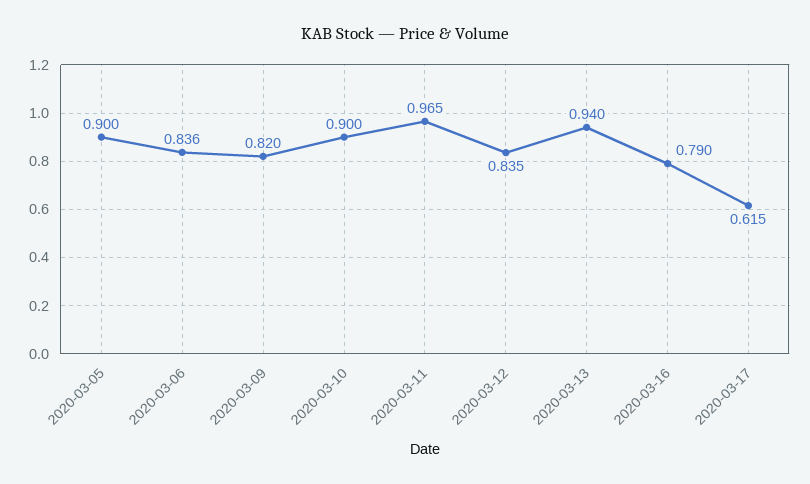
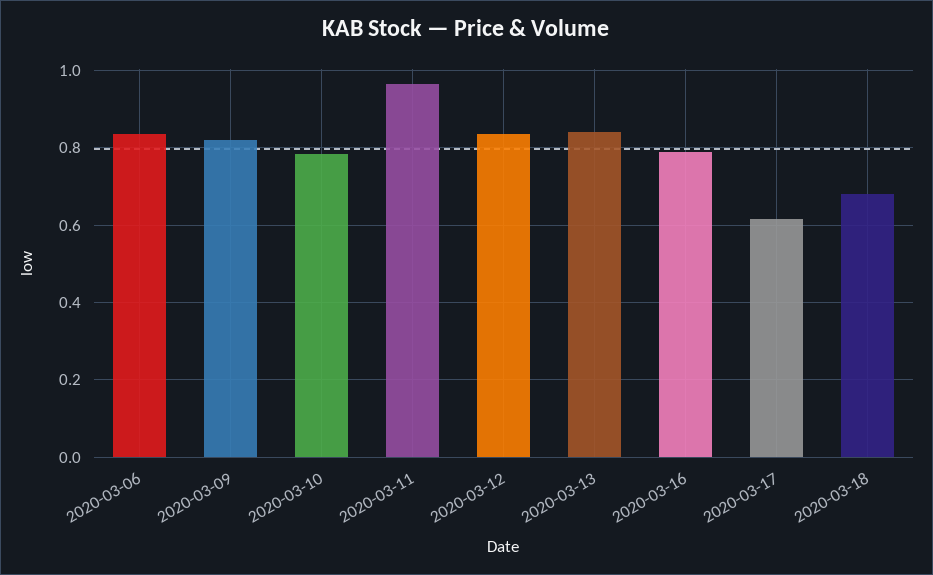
2020-03-05: 0.9 -> none
2020-03-10: 0.9 -> 0.78
2020-03-13: 0.94 -> 0.84
2020-03-18: none -> 0.68

